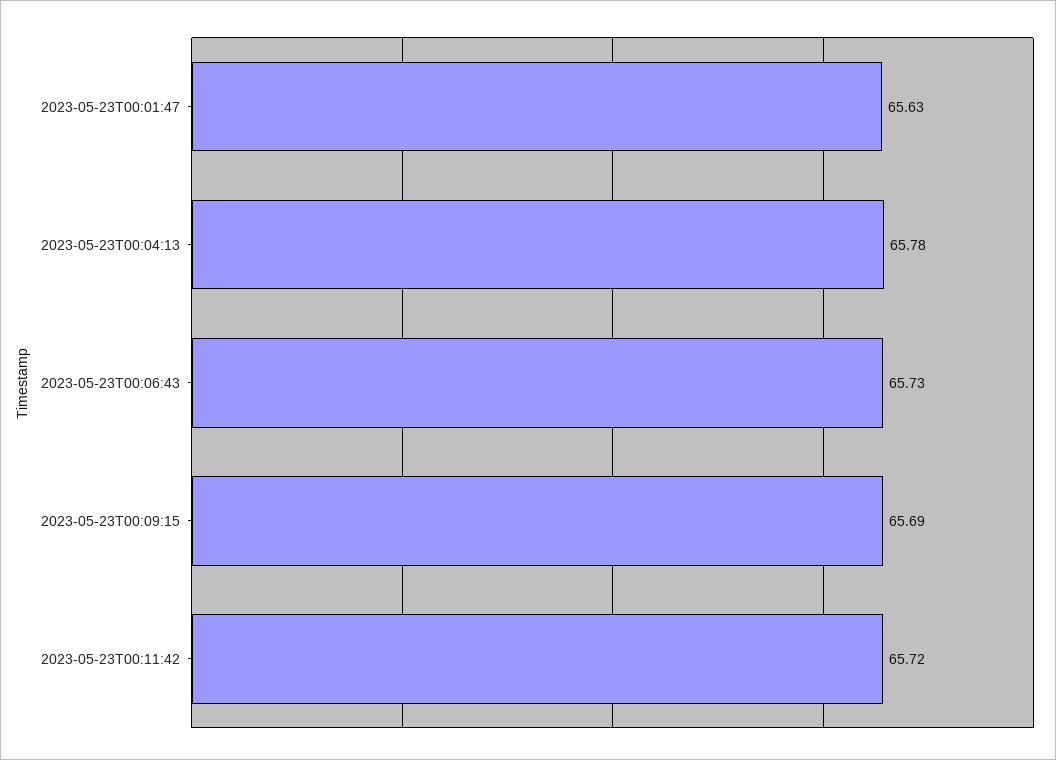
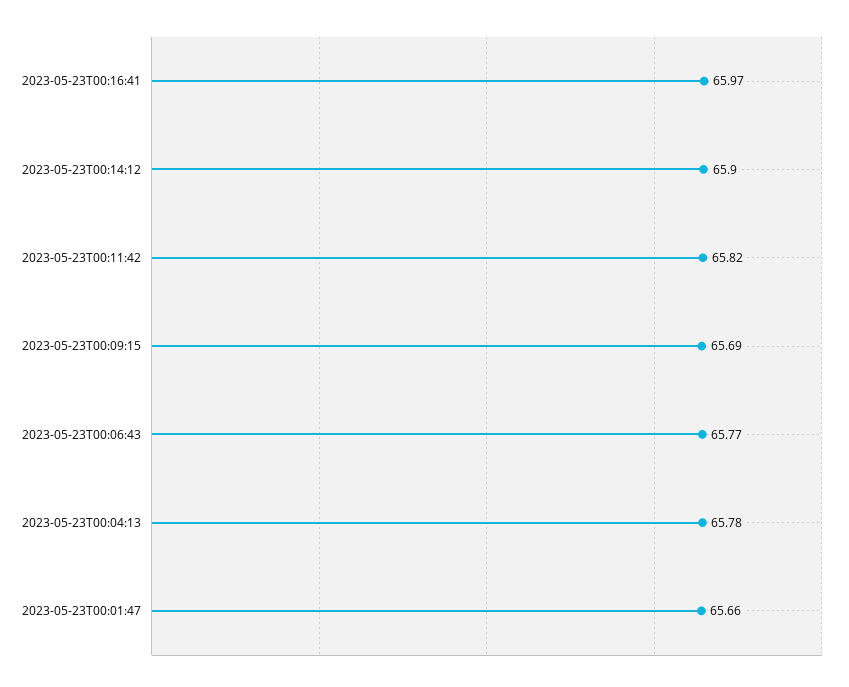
2023-05-23T00:01:47: 65.63 -> 65.66
2023-05-23T00:06:43: 65.73 -> 65.77
2023-05-23T00:11:42: 65.72 -> 65.82
2023-05-23T00:16:41: none -> 65.97
2023-05-23T00:14:12: none -> 65.9

